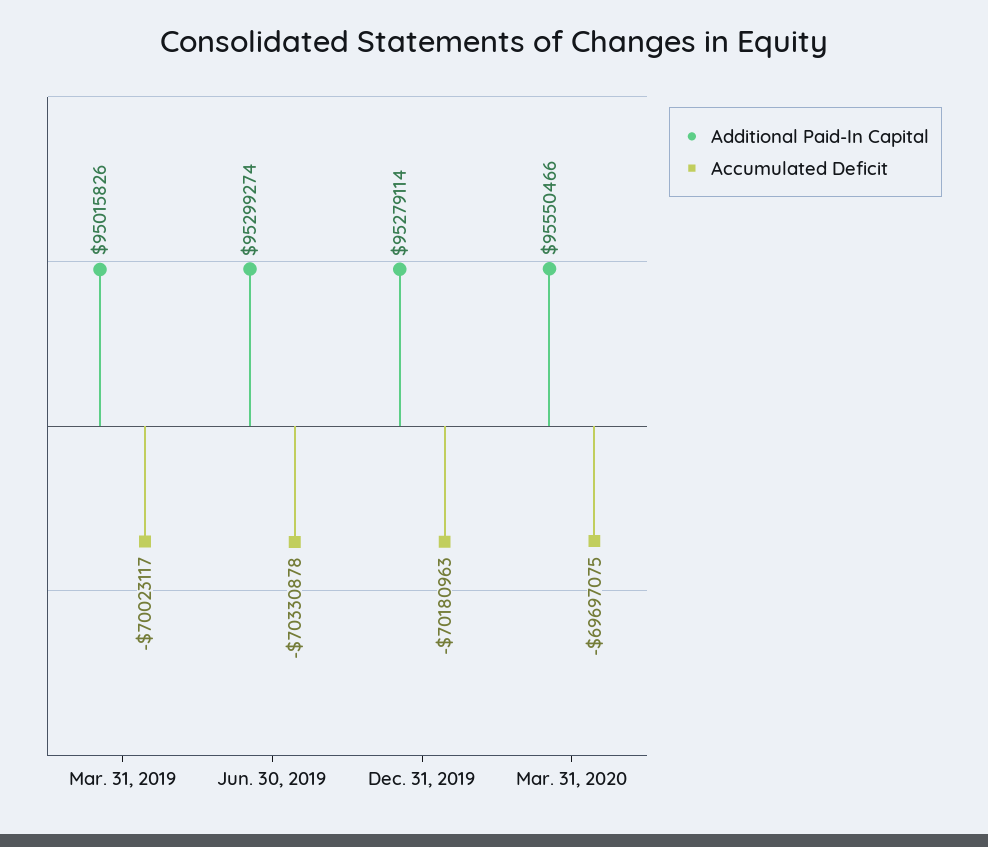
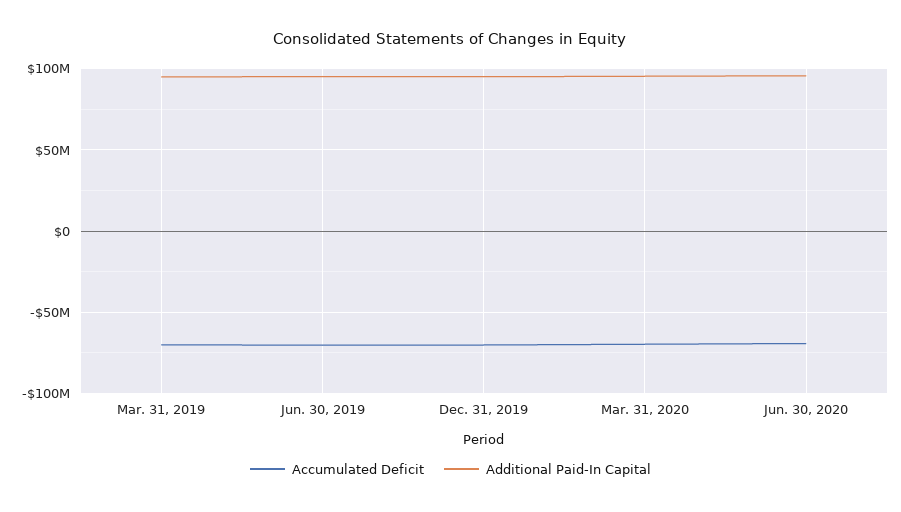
Accumulated Deficit, Jun. 30, 2020: none -> -70000000
Additional Paid-In Capital, Jun. 30, 2020: none -> 95000000

